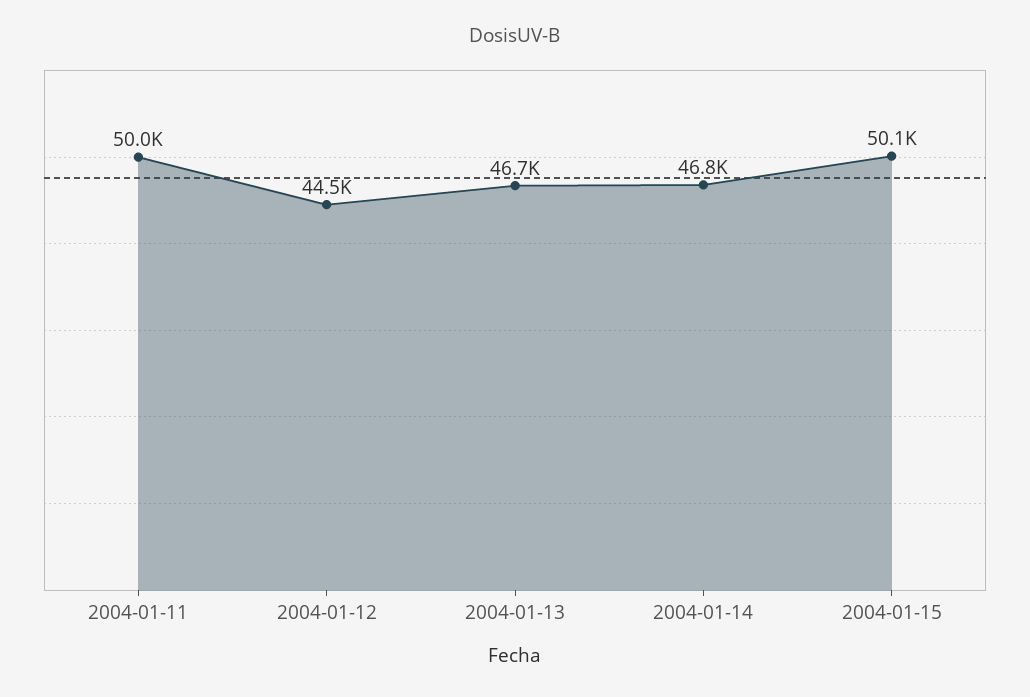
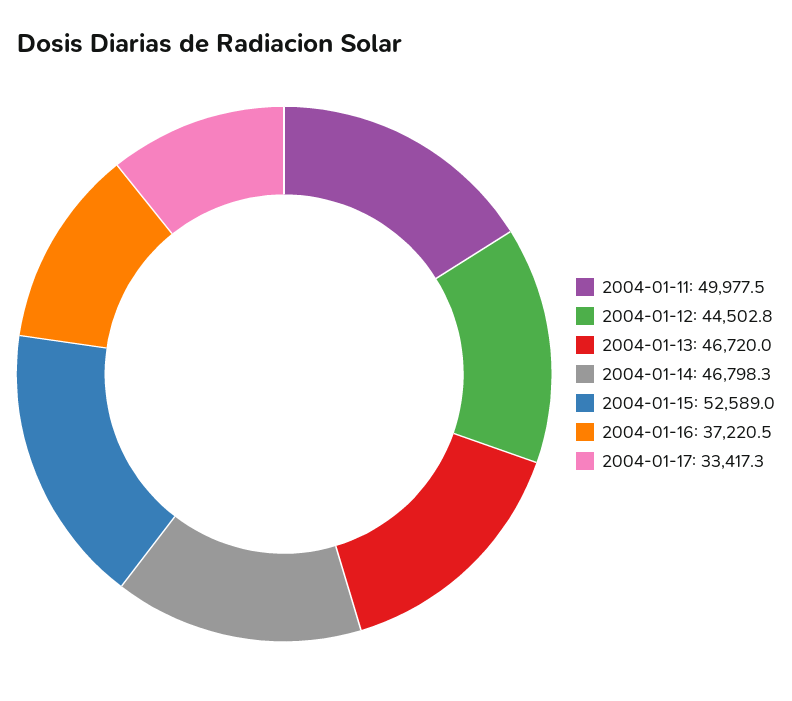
2004-01-15: 50100 -> 52589
2004-01-16: none -> 37220.5
2004-01-17: none -> 33417.3

